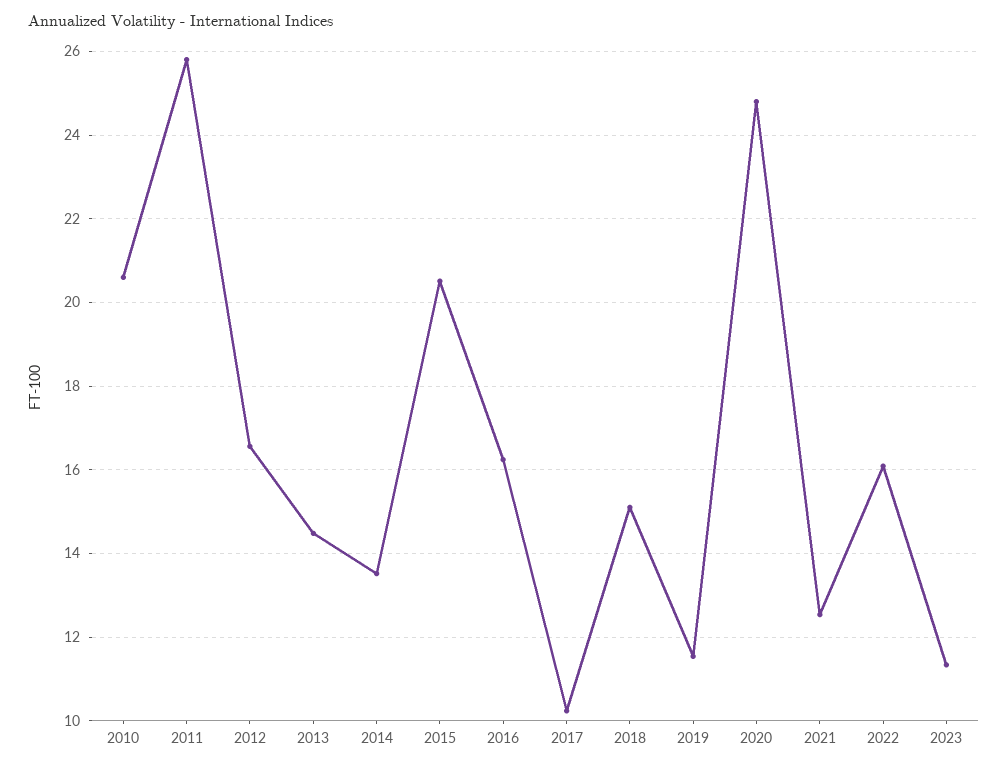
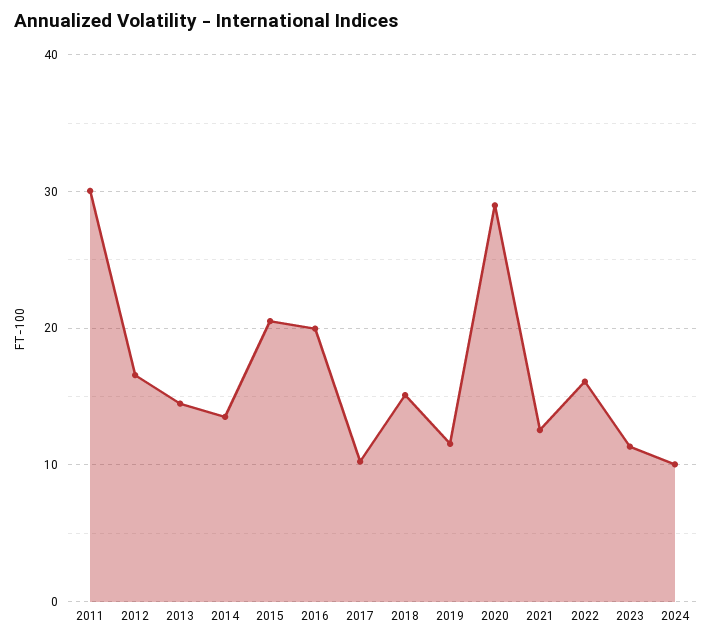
2010: 20.6 -> none
2011: 25.8 -> 30
2016: 16.2 -> 20
2020: 24.8 -> 29
2024: none -> 10

